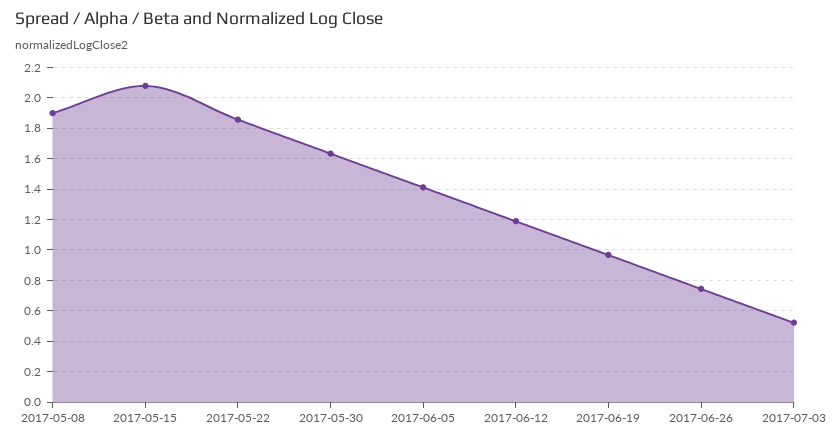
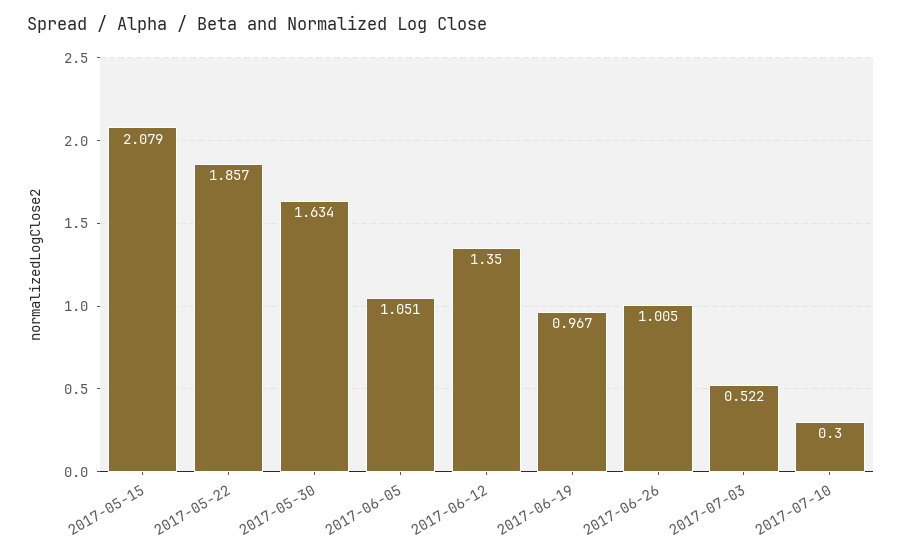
2017-05-08: 1.9 -> none
2017-06-05: 1.4 -> 1.051
2017-06-12: 1.2 -> 1.35
2017-06-26: 0.75 -> 1.005
2017-07-10: none -> 0.3

